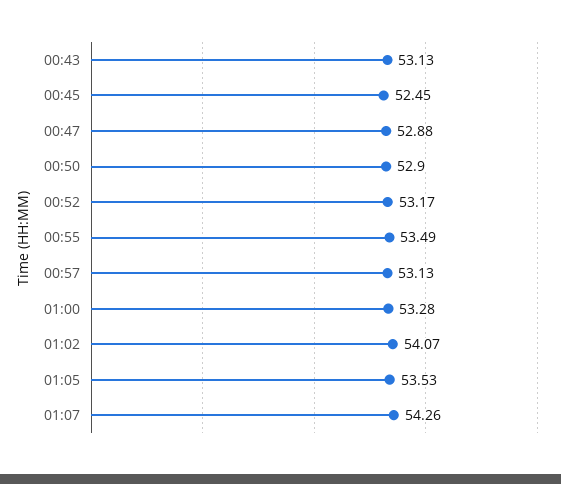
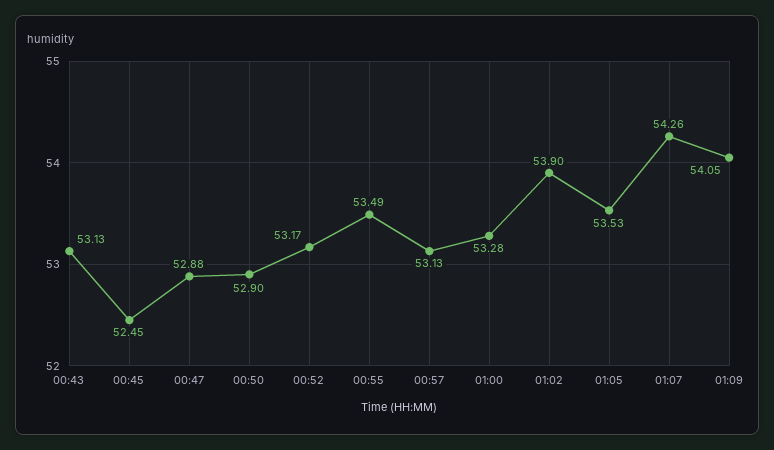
01:02: 54.07 -> 53.9
01:09: none -> 54.05

